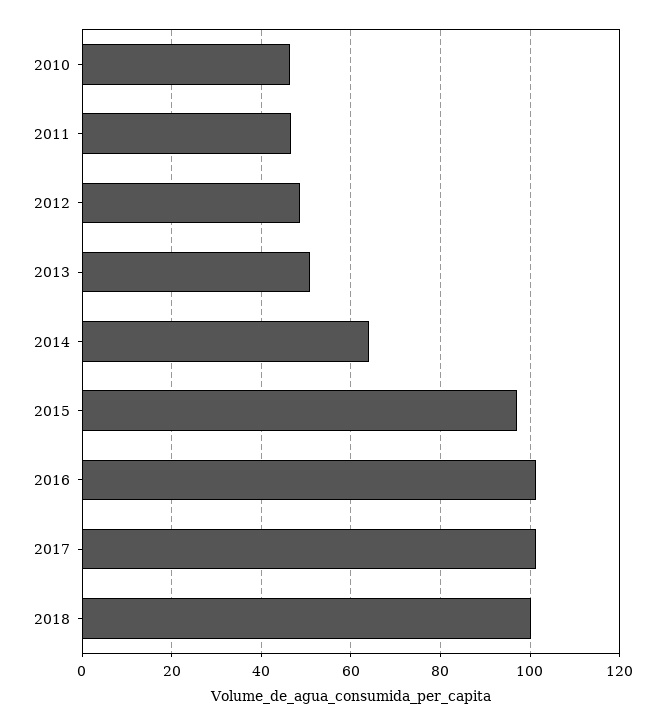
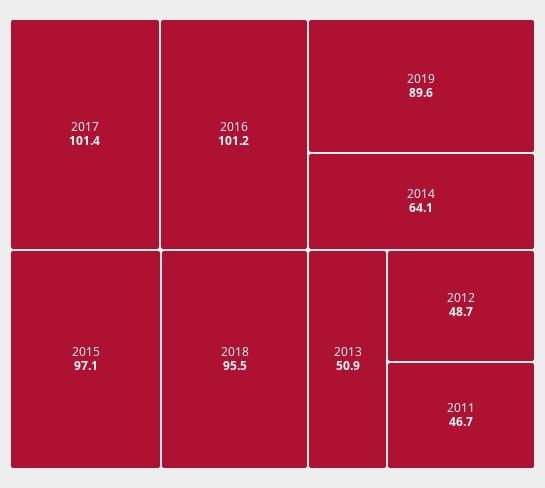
2010: 46 -> none
2018: 100 -> 95.5
2019: none -> 89.6

